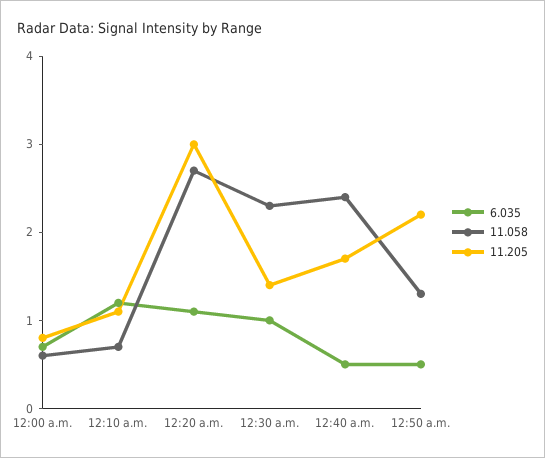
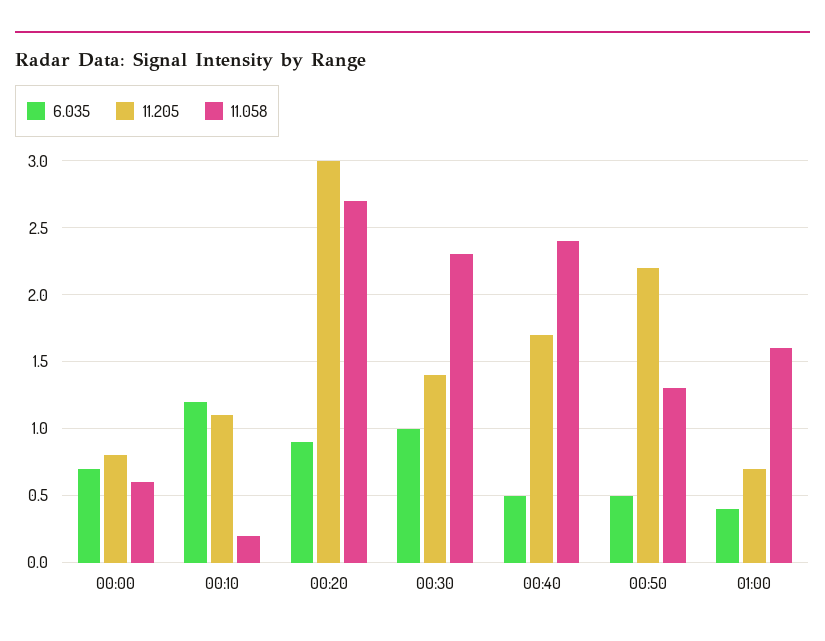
11.058, 12:10 a.m.: 0.7 -> 0.2
6.035, 12:20 a.m.: 1.1 -> 0.9
6.035, 01:00: none -> 0.4
11.205, 01:00: none -> 0.7
11.058, 01:00: none -> 1.6

